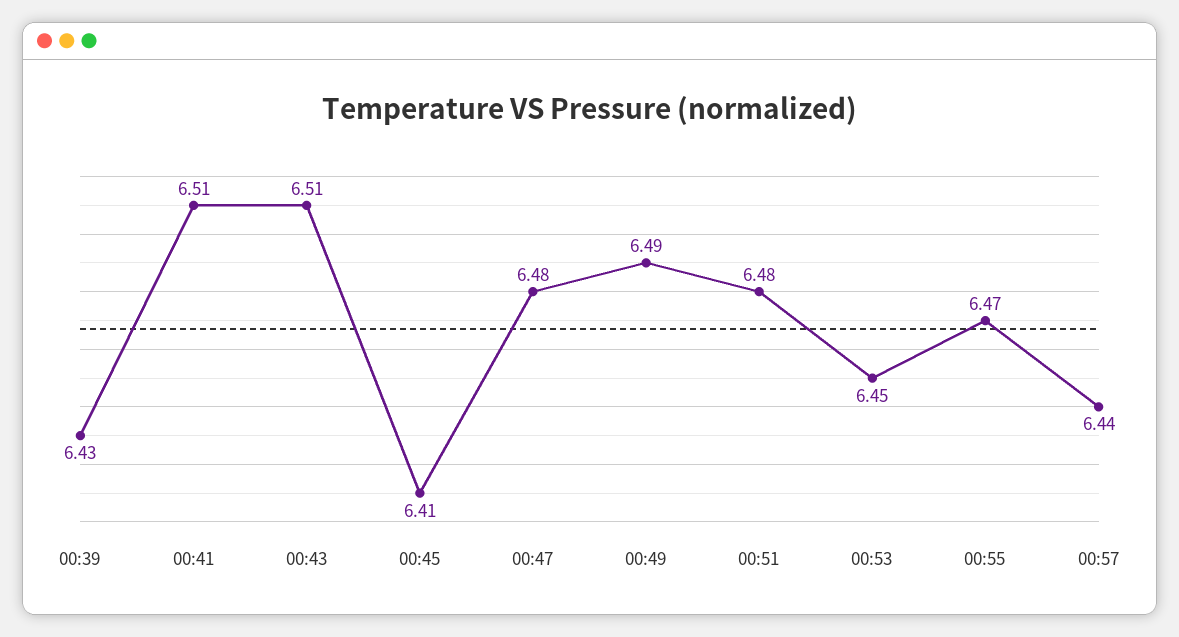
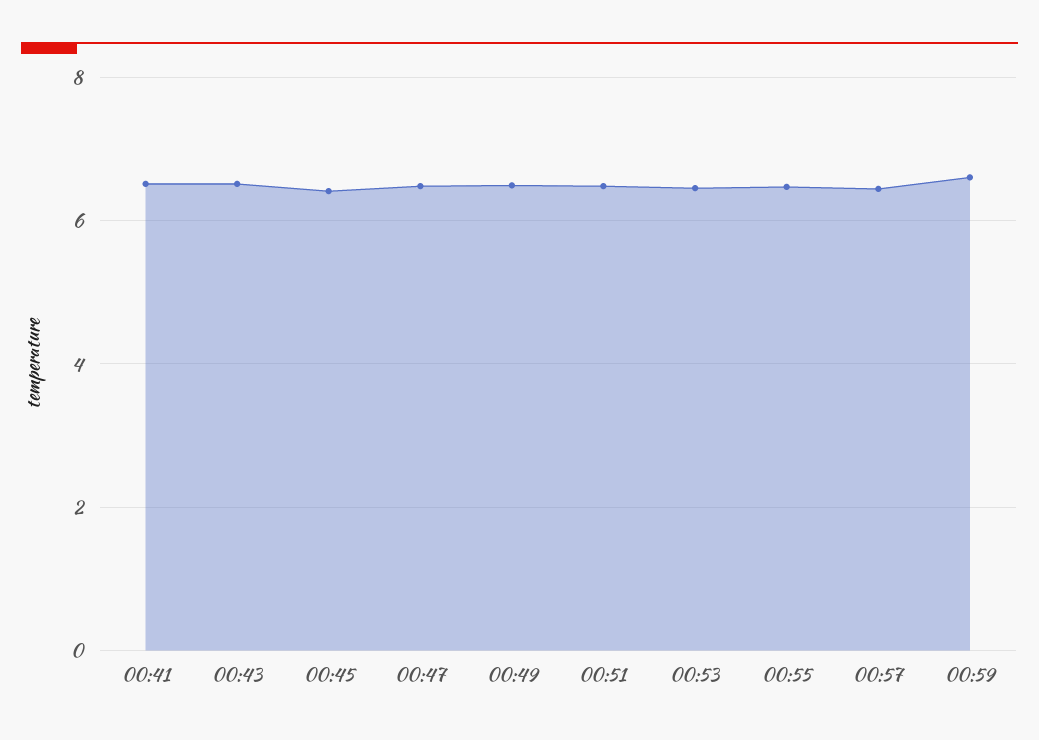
00:39: 6.43 -> none
00:59: none -> 6.6

